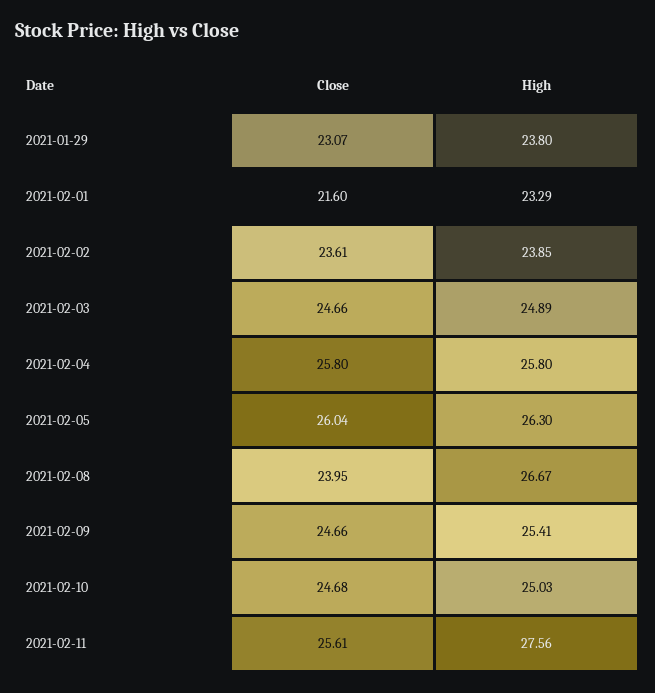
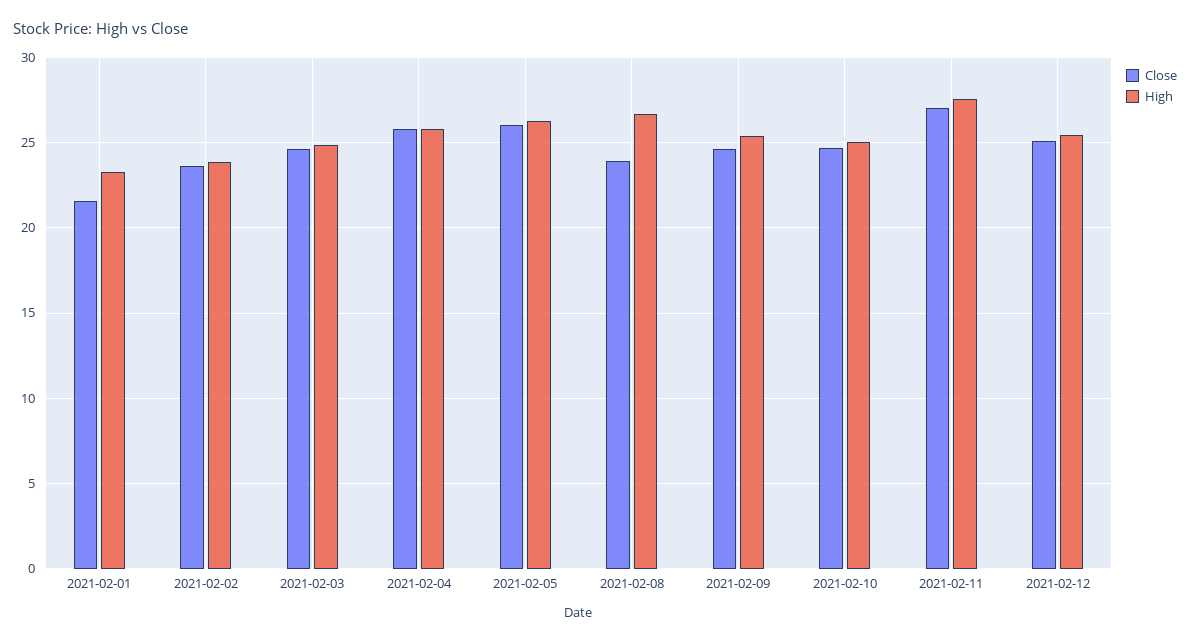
Close, 2021-01-29: 23.07 -> none
High, 2021-01-29: 23.8 -> none
Close, 2021-02-11: 25.61 -> 27
Close, 2021-02-12: none -> 25
High, 2021-02-12: none -> 25.5

